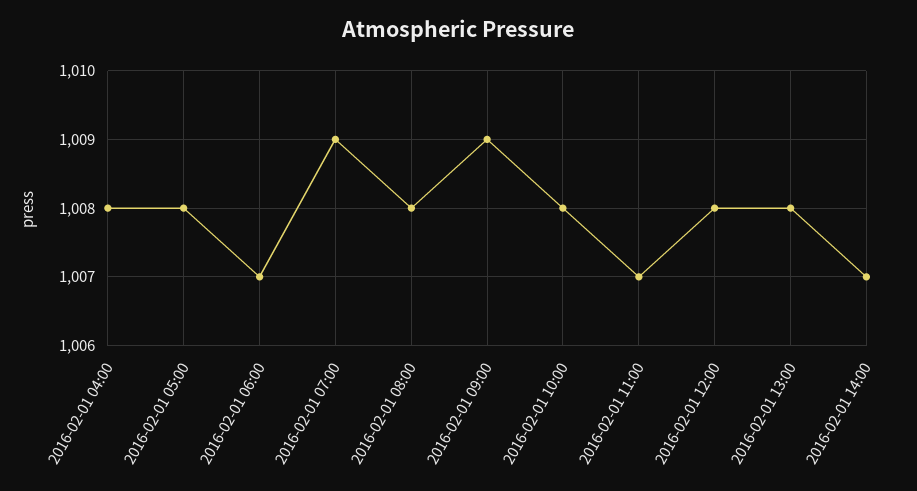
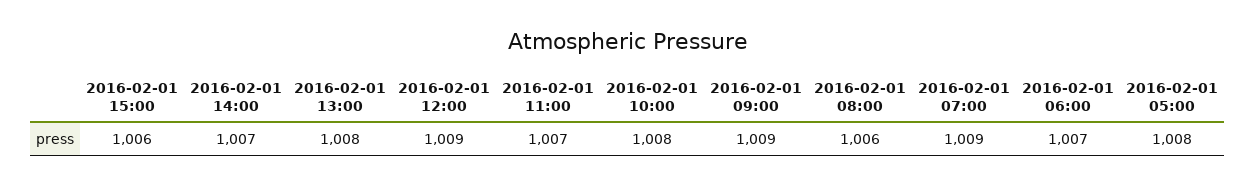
2016-02-01 04:00: 1008 -> none
2016-02-01 08:00: 1008 -> 1006
2016-02-01 12:00: 1008 -> 1009
2016-02-01 15:00: none -> 1006

